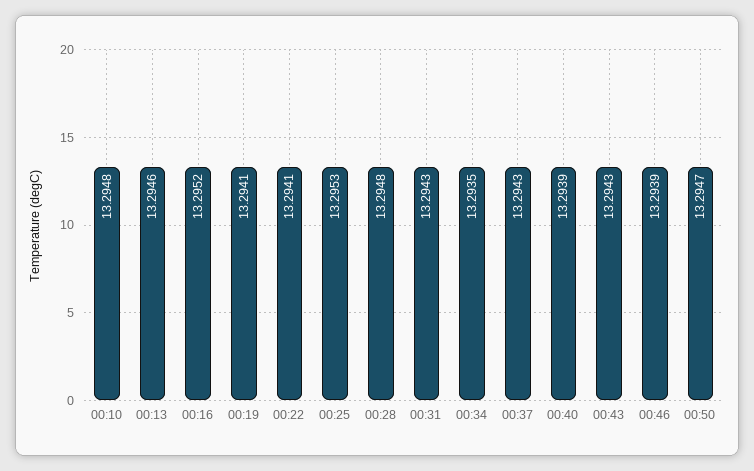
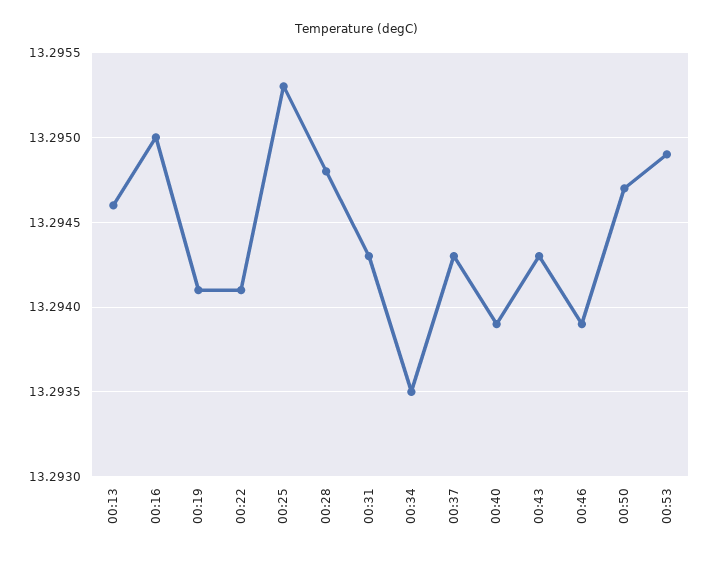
00:10: 13.2948 -> none
00:16: 13.2952 -> 13.295
00:53: none -> 13.2949

